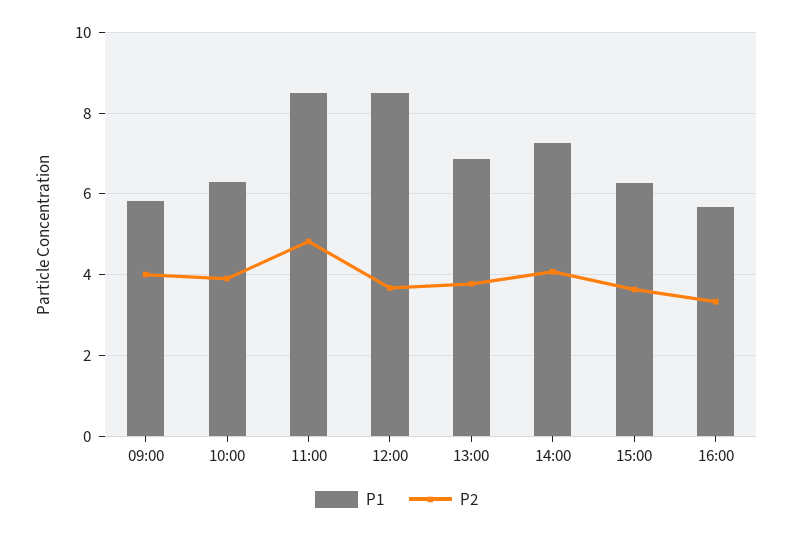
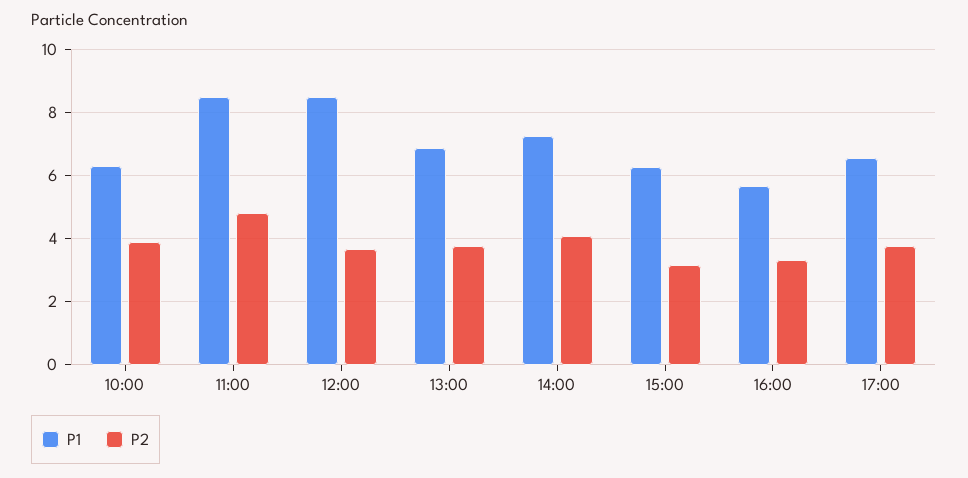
P1, 09:00: 5.8 -> none
P2, 09:00: 4 -> none
P2, 15:00: 3.6 -> 3.2
P1, 17:00: none -> 6.6
P2, 17:00: none -> 3.8

